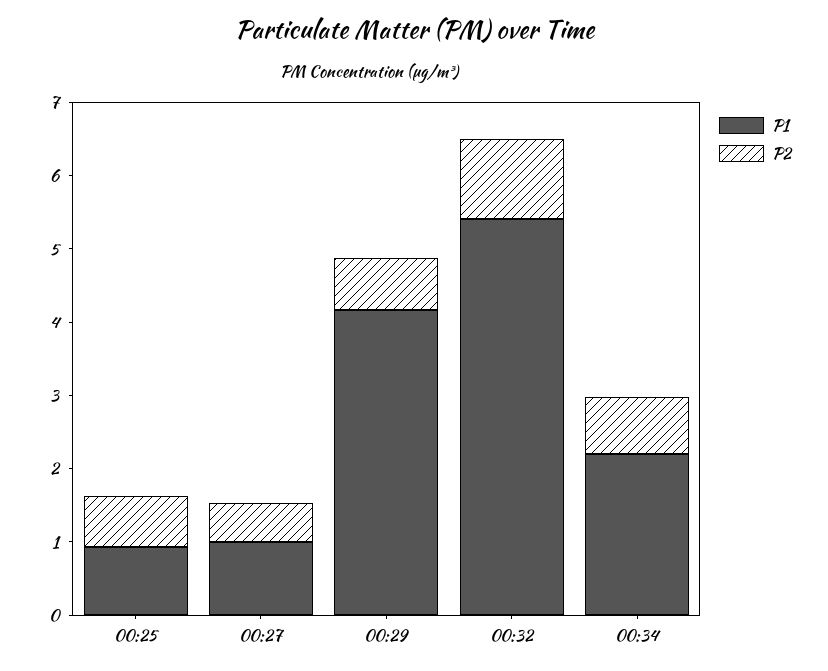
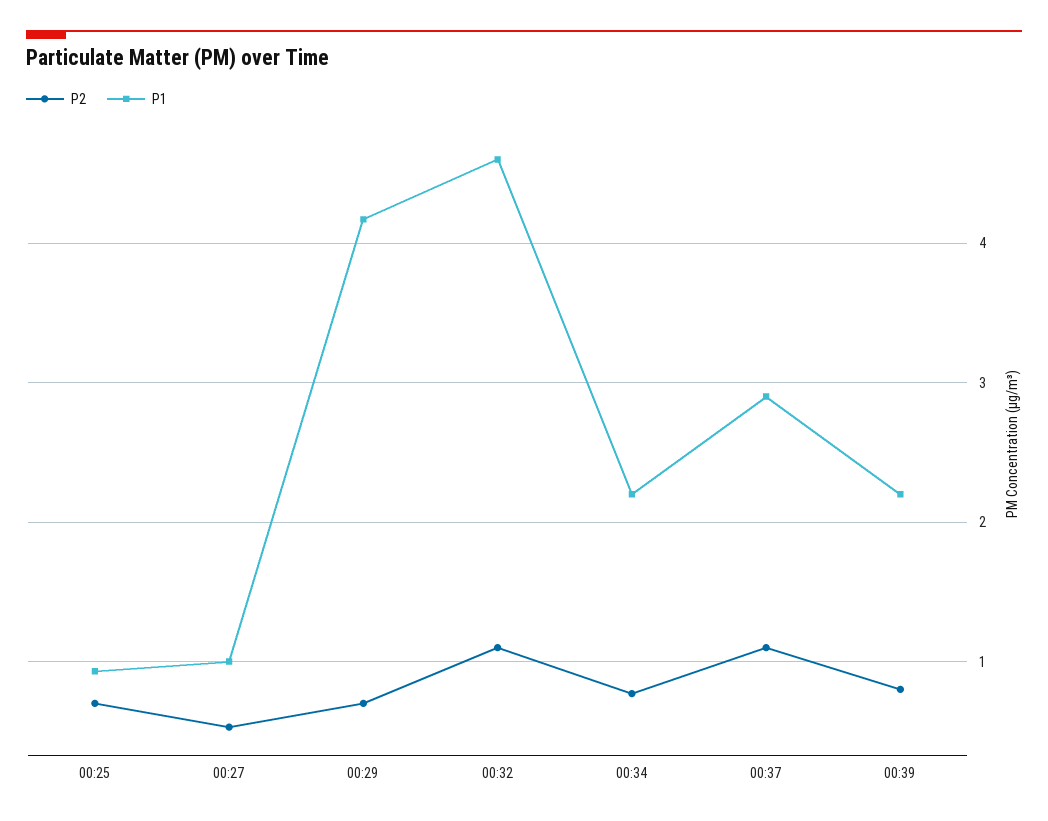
P1, 00:32: 5.4 -> 4.6
P2, 00:37: none -> 1.1
P1, 00:37: none -> 2.9
P2, 00:39: none -> 0.8
P1, 00:39: none -> 2.2

